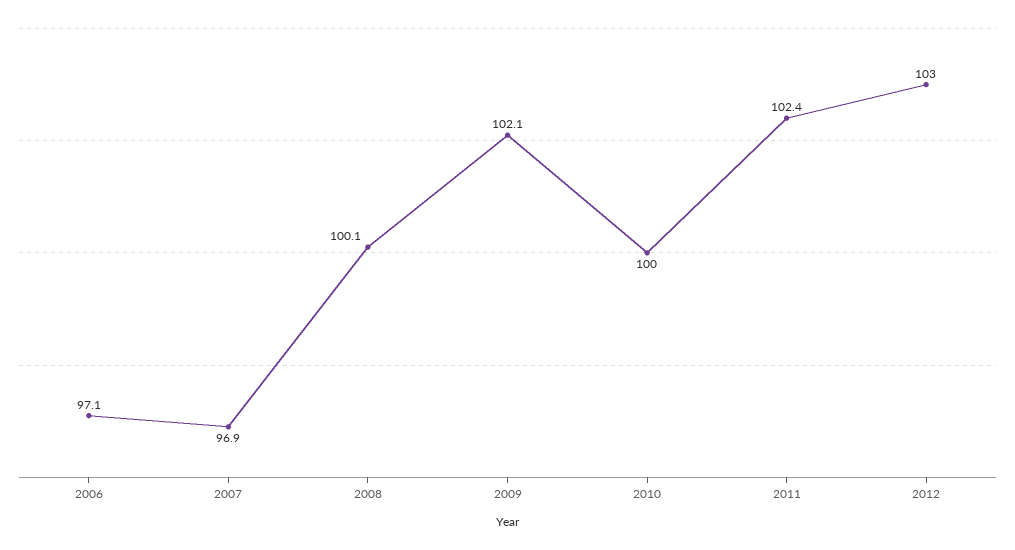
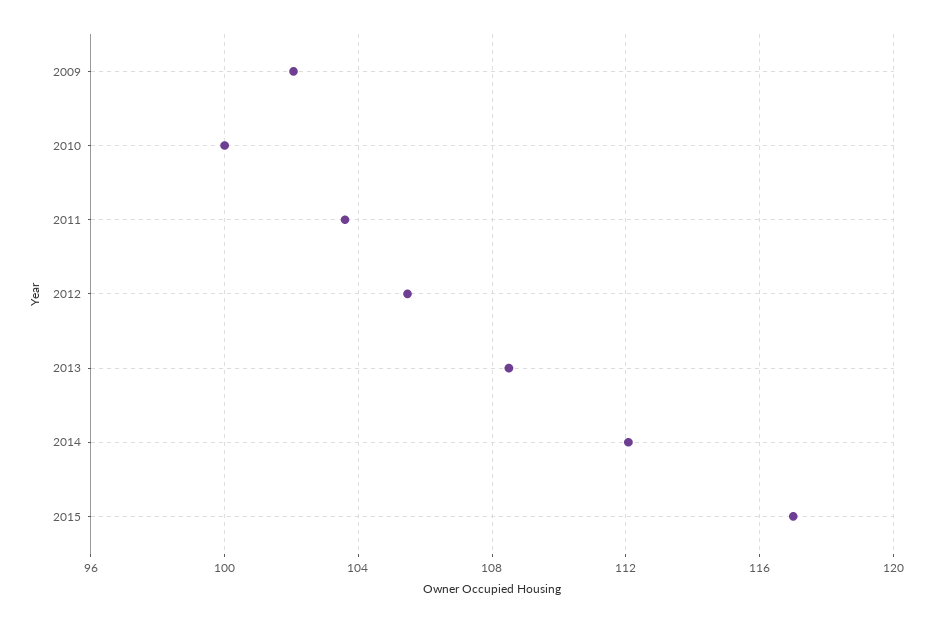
2006: 97.1 -> none
2007: 96.9 -> none
2008: 100.1 -> none
2011: 102.4 -> 103.5
2012: 103 -> 105.5
2013: none -> 108.5
2014: none -> 112
2015: none -> 117

